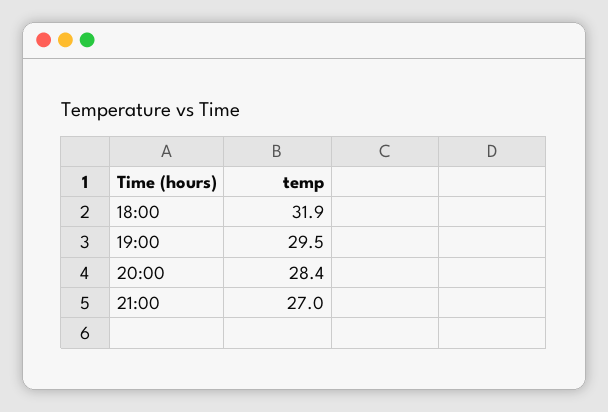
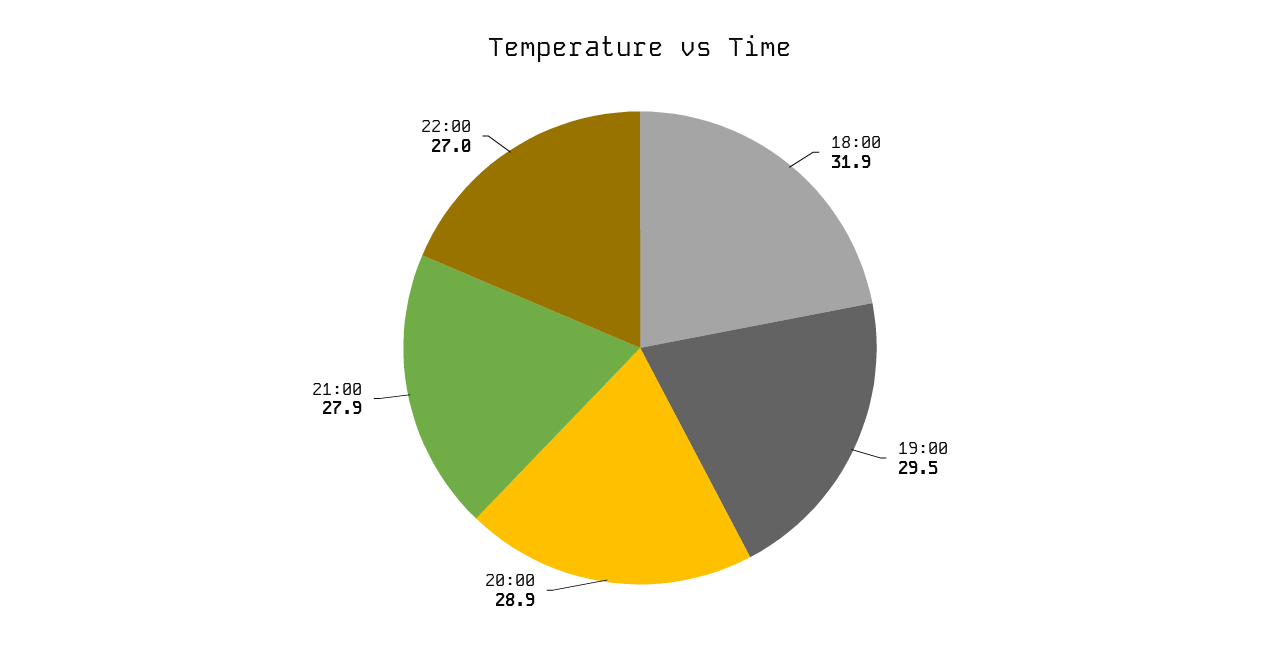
20:00: 28.4 -> 28.9
21:00: 27 -> 27.9
22:00: none -> 27

